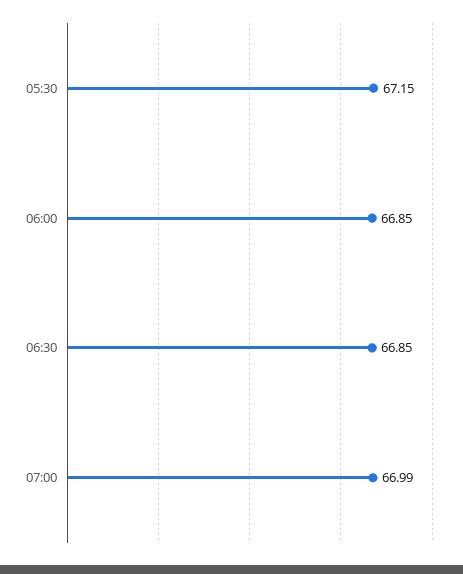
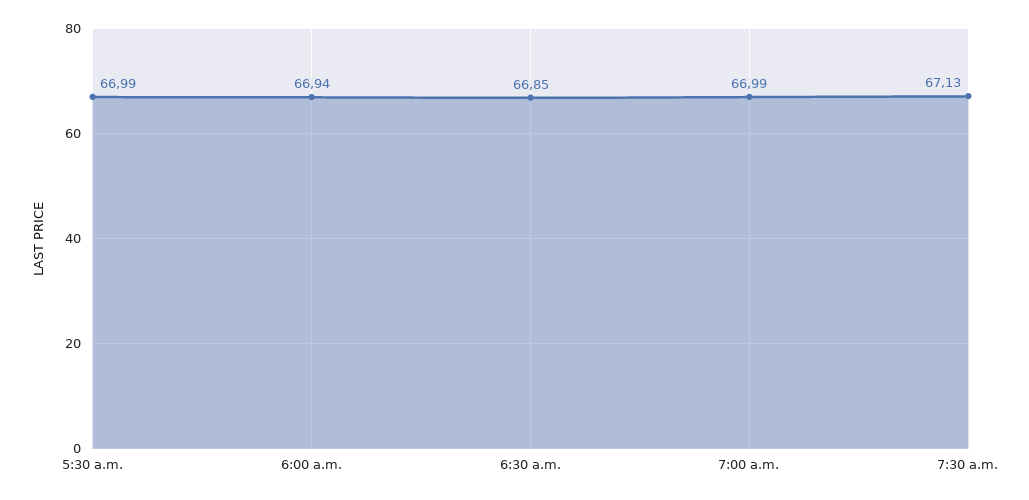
05:30: 67.15 -> 66.99
06:00: 66.85 -> 66.94
7:30 a.m.: none -> 67.13

